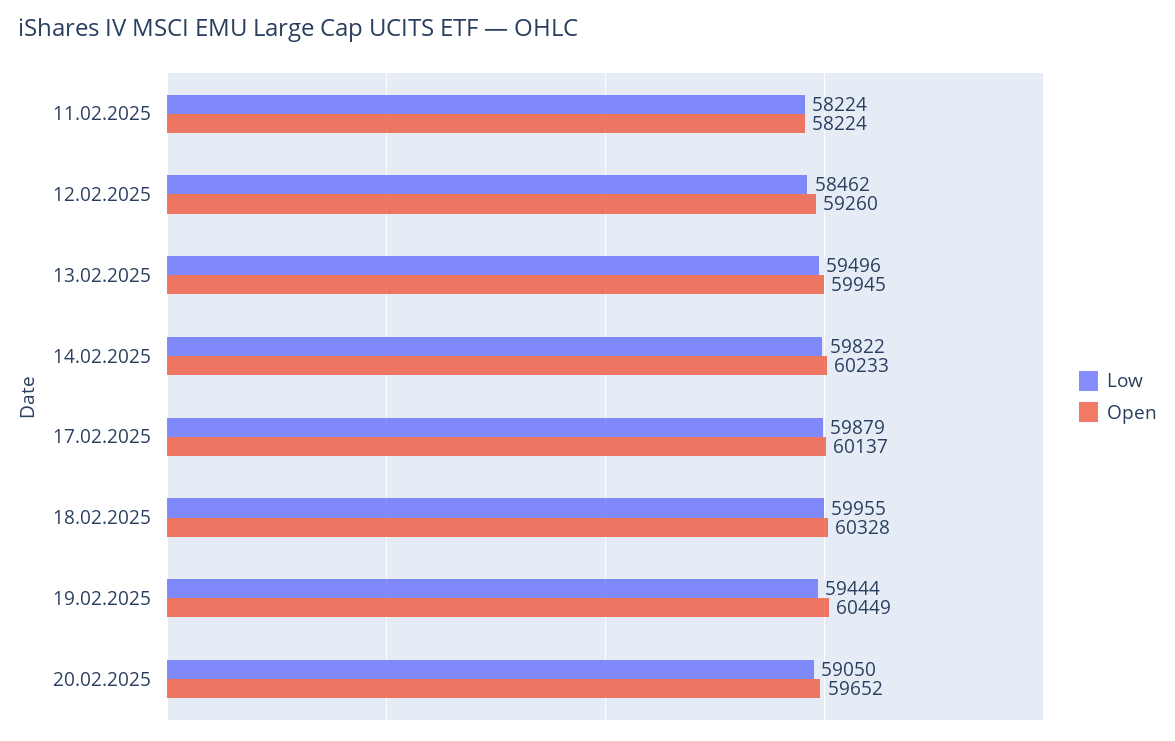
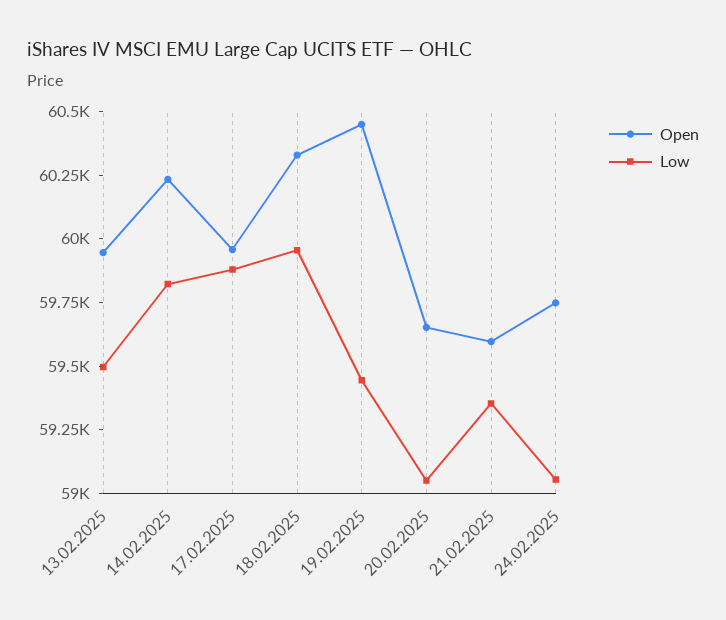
Low, 11.02.2025: 58224 -> none
Open, 11.02.2025: 58224 -> none
Low, 12.02.2025: 58462 -> none
Open, 12.02.2025: 59260 -> none
Open, 17.02.2025: 60137 -> 59950
Open, 21.02.2025: none -> 59600
Low, 21.02.2025: none -> 59350
Open, 24.02.2025: none -> 59750
Low, 24.02.2025: none -> 59050

